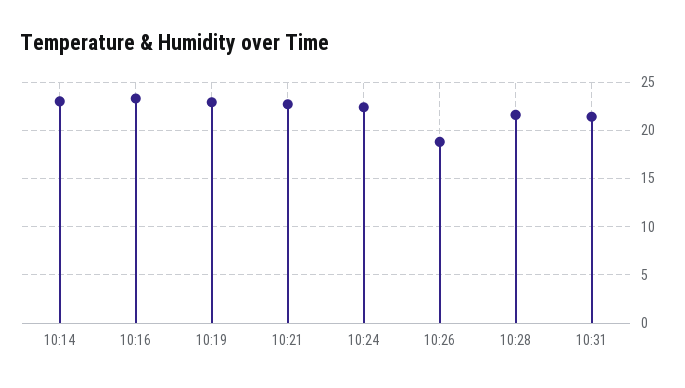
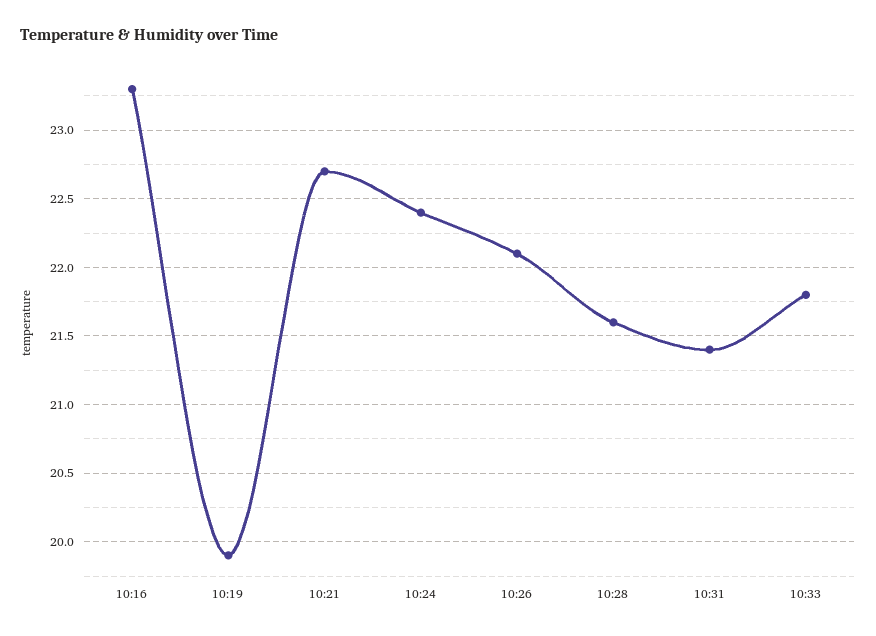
10:14: 23 -> none
10:19: 23 -> 19.9
10:26: 19 -> 22.1
10:33: none -> 21.8

